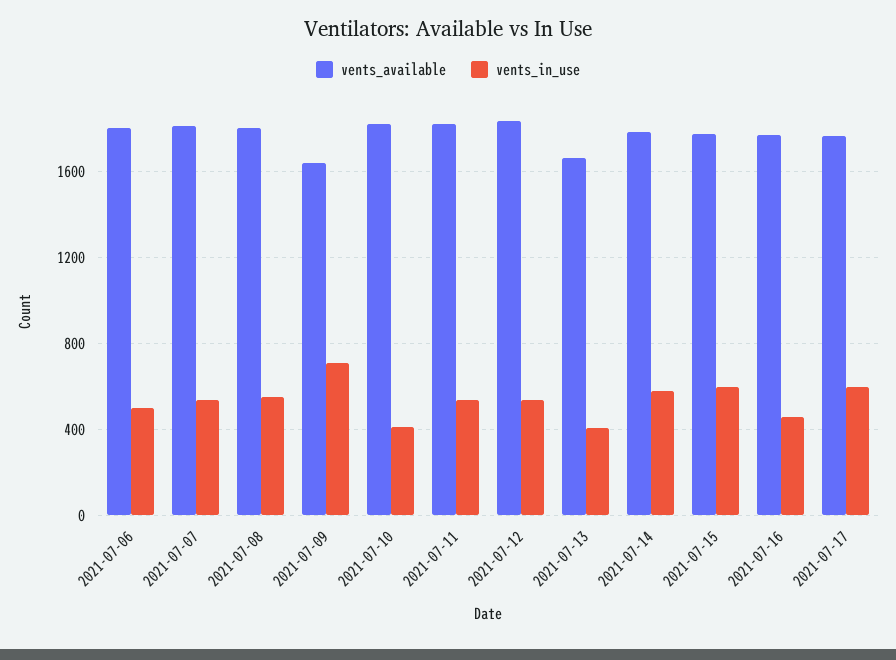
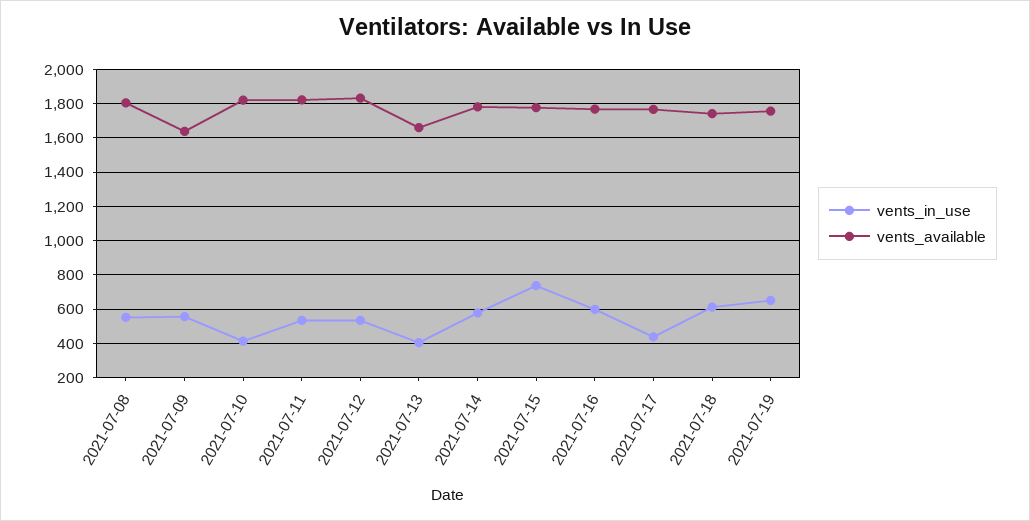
vents_available, 2021-07-06: 1800 -> none
vents_in_use, 2021-07-06: 500 -> none
vents_available, 2021-07-07: 1800 -> none
vents_in_use, 2021-07-07: 550 -> none
vents_in_use, 2021-07-09: 700 -> 550
vents_in_use, 2021-07-15: 600 -> 750
vents_in_use, 2021-07-16: 450 -> 600
vents_in_use, 2021-07-17: 600 -> 450
vents_in_use, 2021-07-18: none -> 600
vents_available, 2021-07-18: none -> 1750
vents_in_use, 2021-07-19: none -> 650
vents_available, 2021-07-19: none -> 1750

